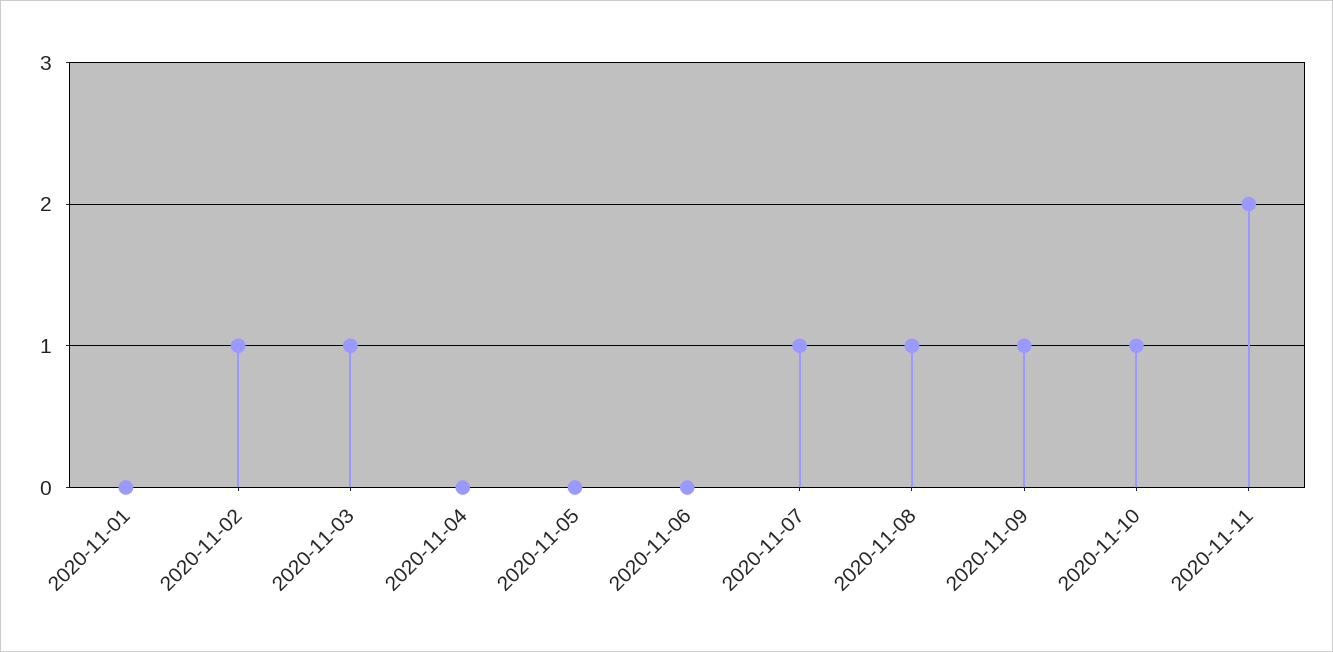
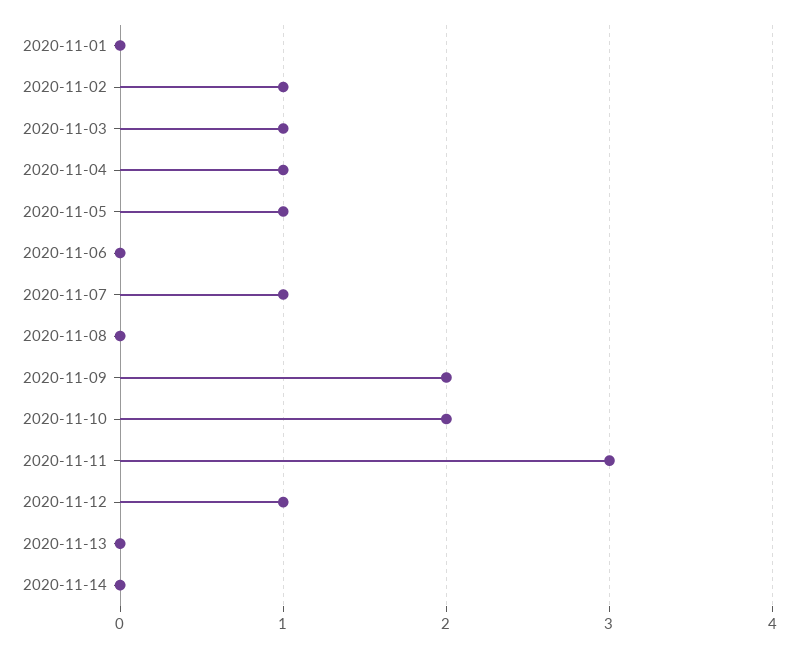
2020-11-04: 0 -> 1
2020-11-05: 0 -> 1
2020-11-08: 1 -> 0
2020-11-09: 1 -> 2
2020-11-10: 1 -> 2
2020-11-11: 2 -> 3
2020-11-12: none -> 1
2020-11-13: none -> 0
2020-11-14: none -> 0

